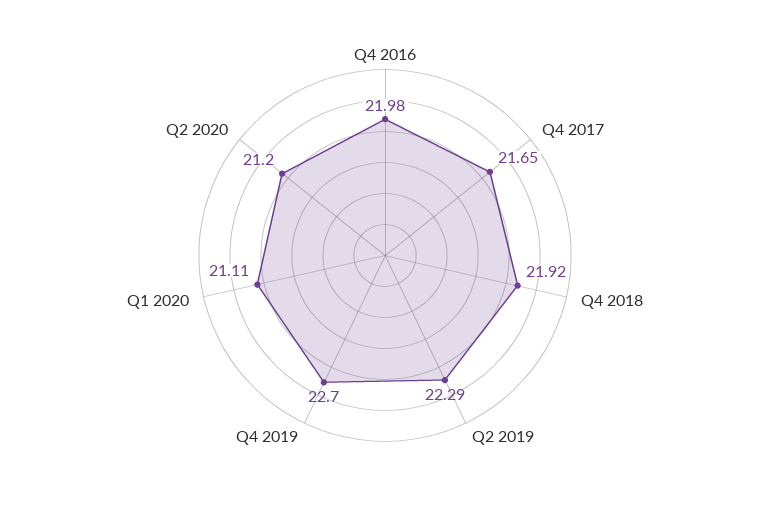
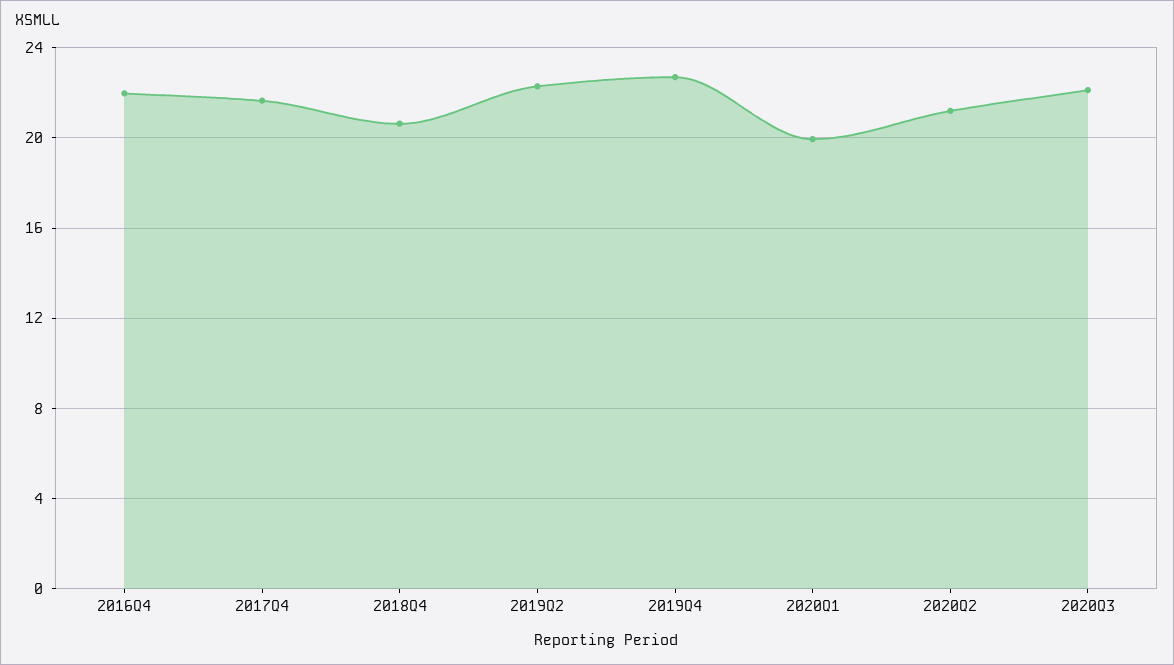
Q4 2018: 21.92 -> 20.5
Q1 2020: 21.11 -> 20
2020Q3: none -> 22

